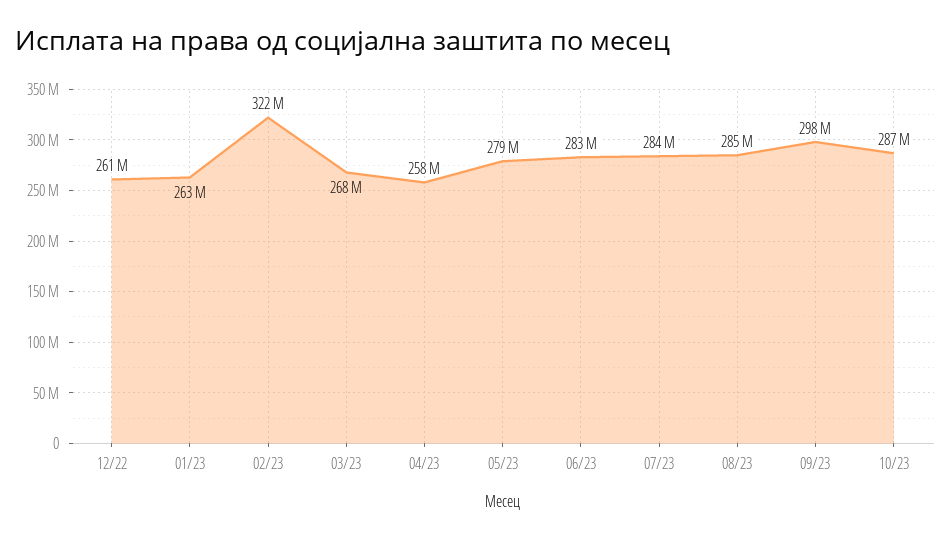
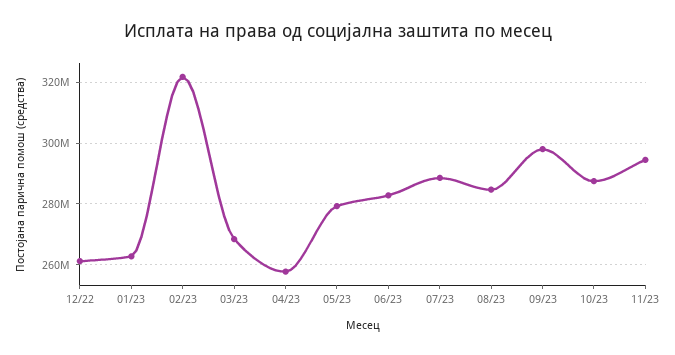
07/23: 284000000 -> 288000000
11/23: none -> 294000000

